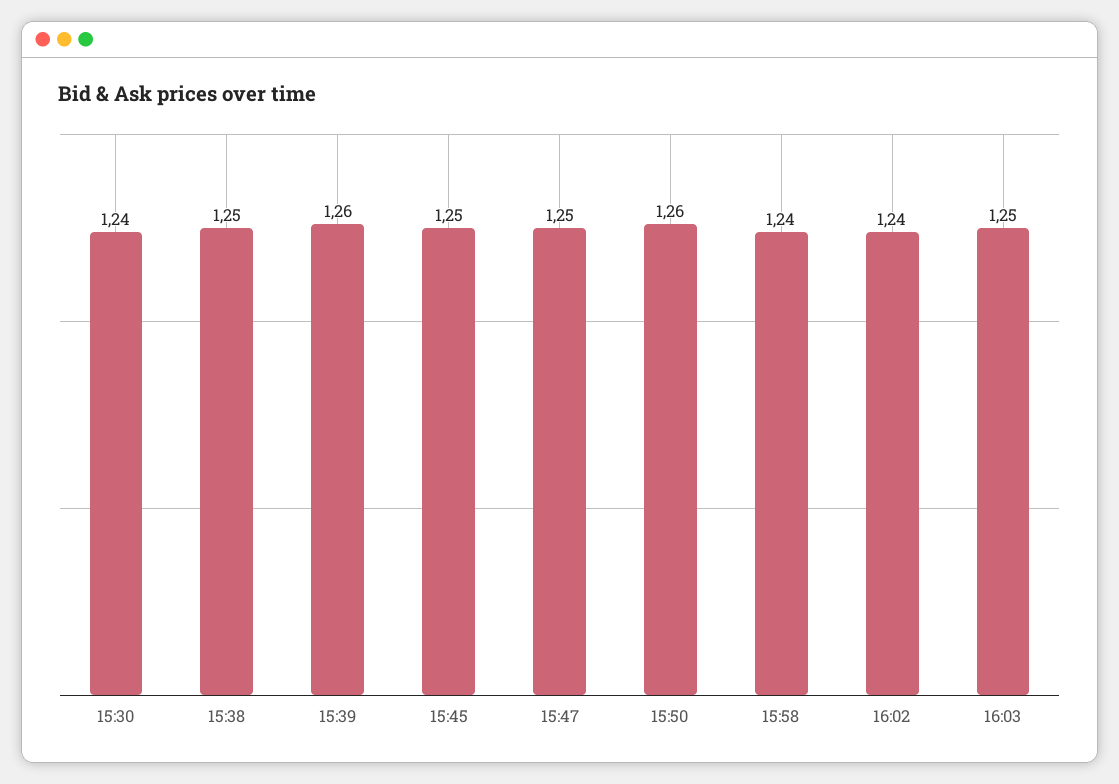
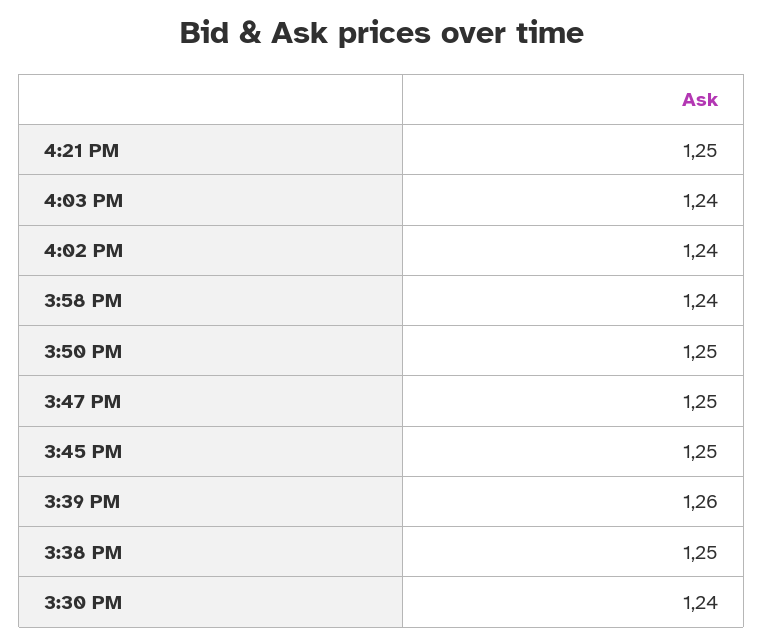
15:50: 1.26 -> 1.25
16:03: 1.25 -> 1.24
4:21 PM: none -> 1.25

